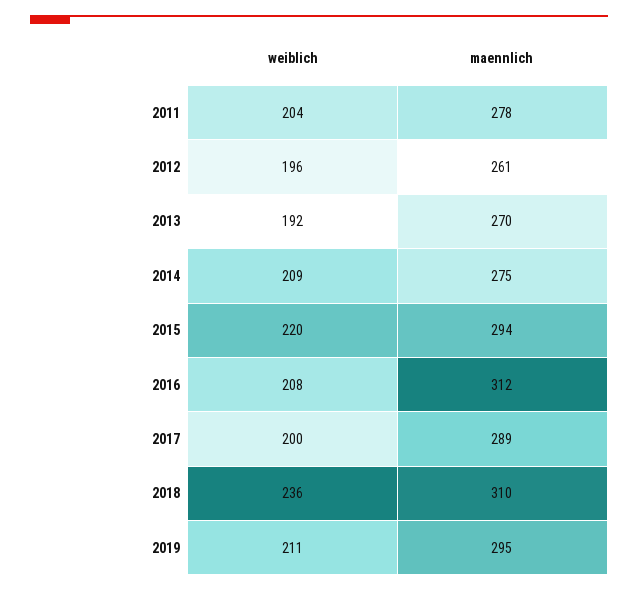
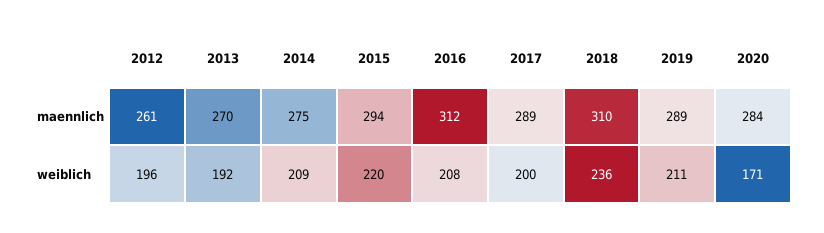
weiblich, 2011: 204 -> none
maennlich, 2011: 278 -> none
maennlich, 2019: 295 -> 289
maennlich, 2020: none -> 284
weiblich, 2020: none -> 171

